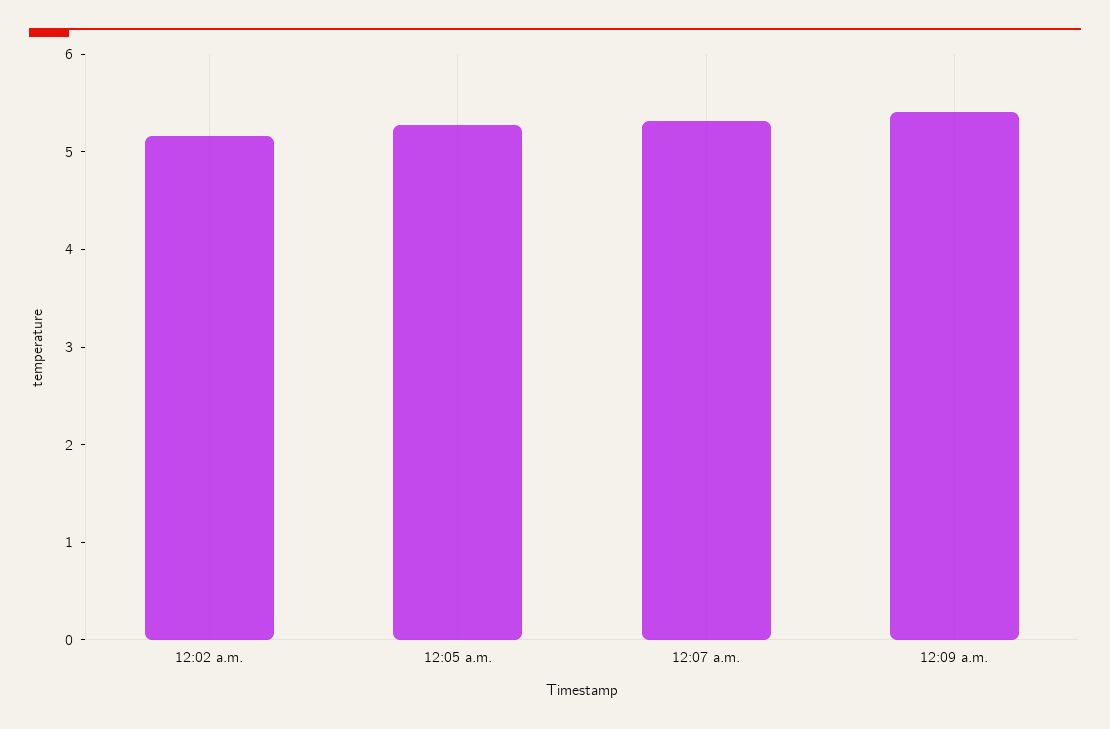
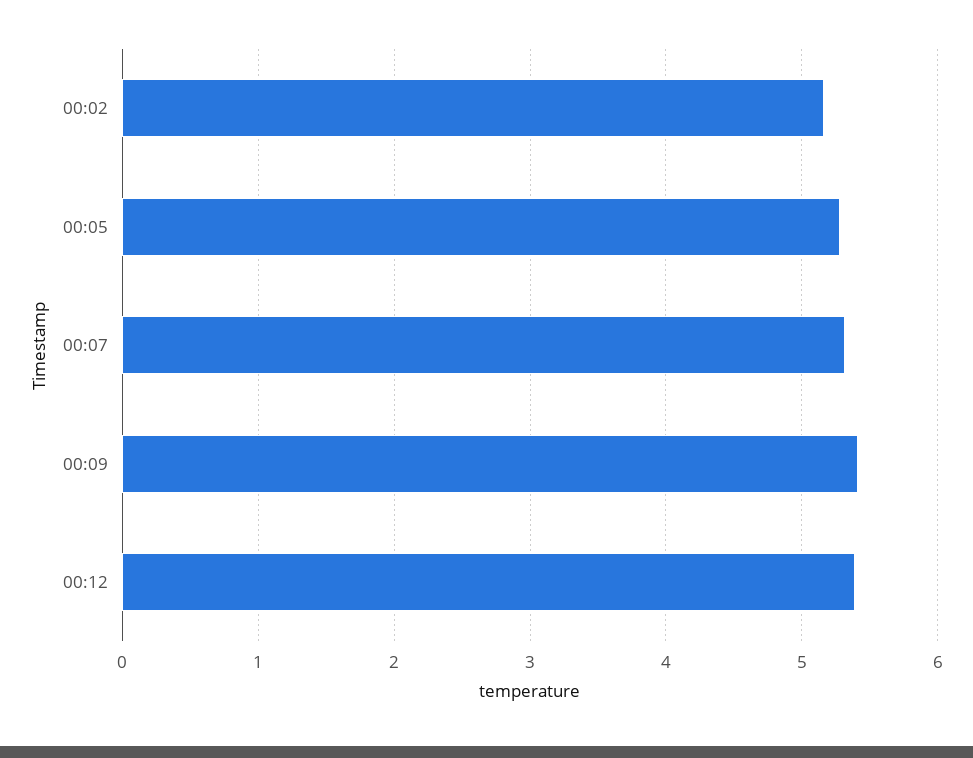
00:12: none -> 5.4

